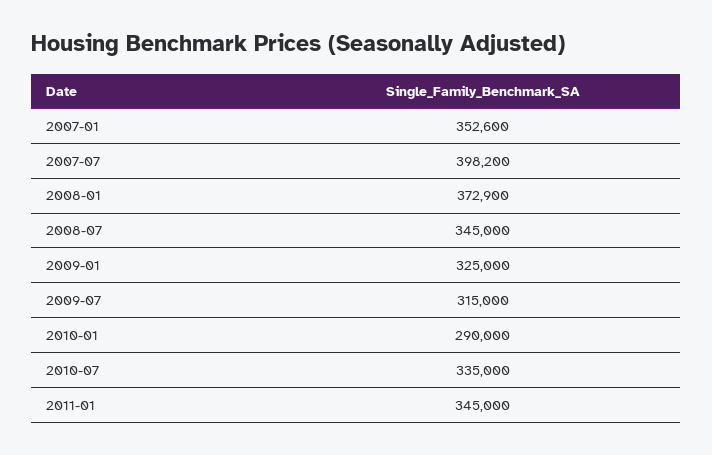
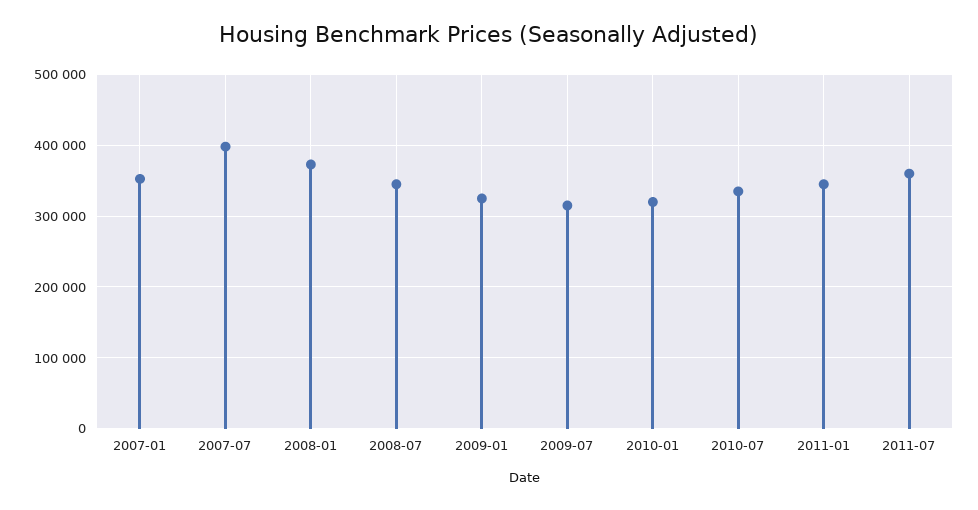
2010-01: 290000 -> 320000
2011-07: none -> 360000

